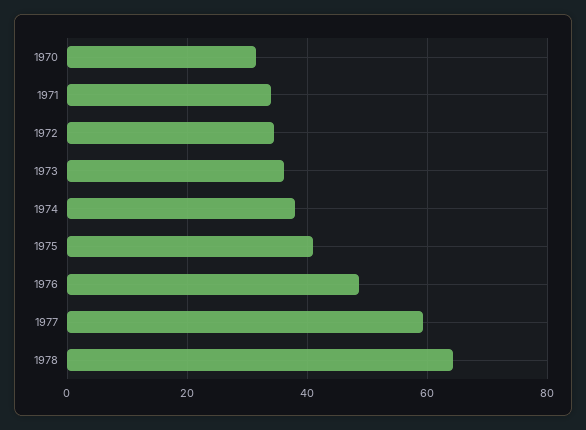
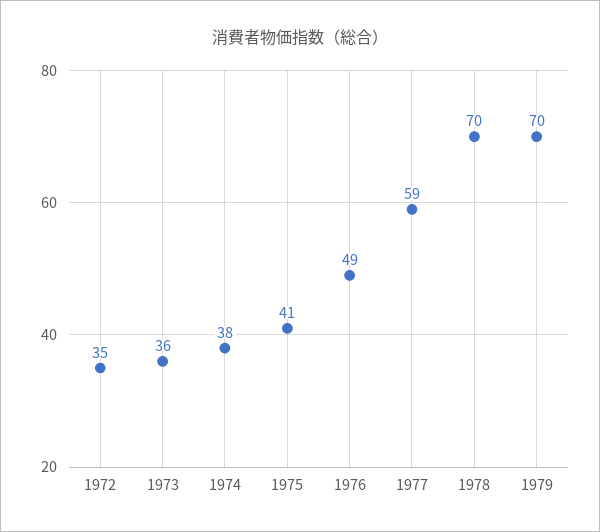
1970: 32 -> none
1971: 34 -> none
1978: 64 -> 70
1979: none -> 70

